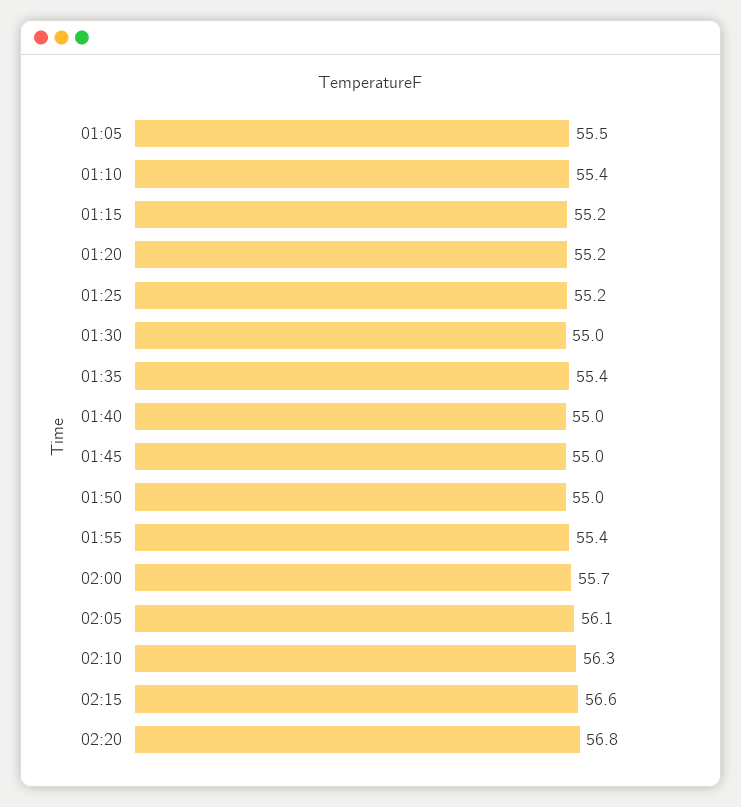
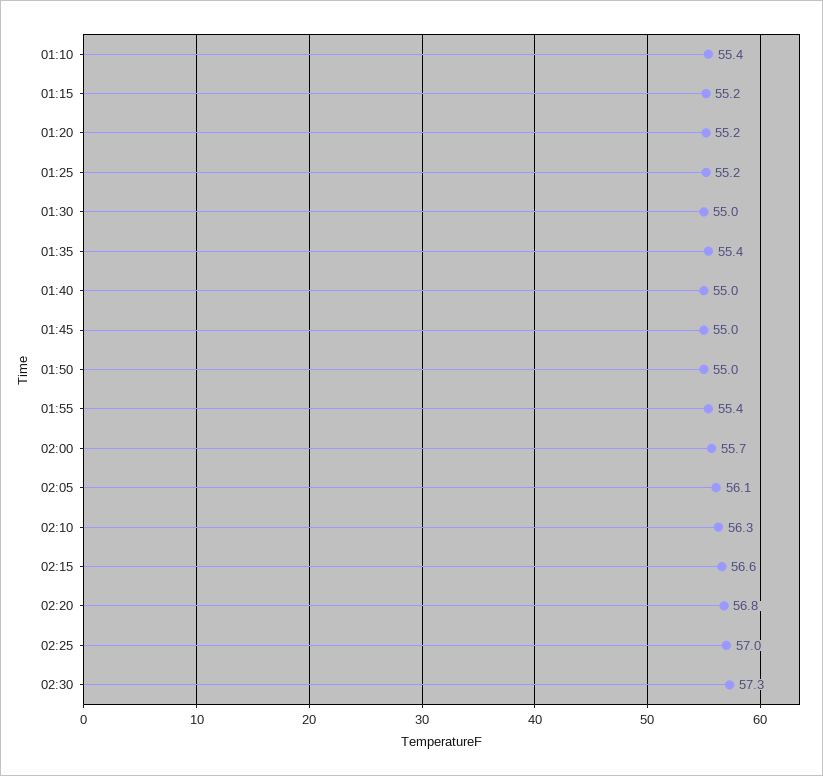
01:05: 55.5 -> none
02:25: none -> 57
02:30: none -> 57.3

